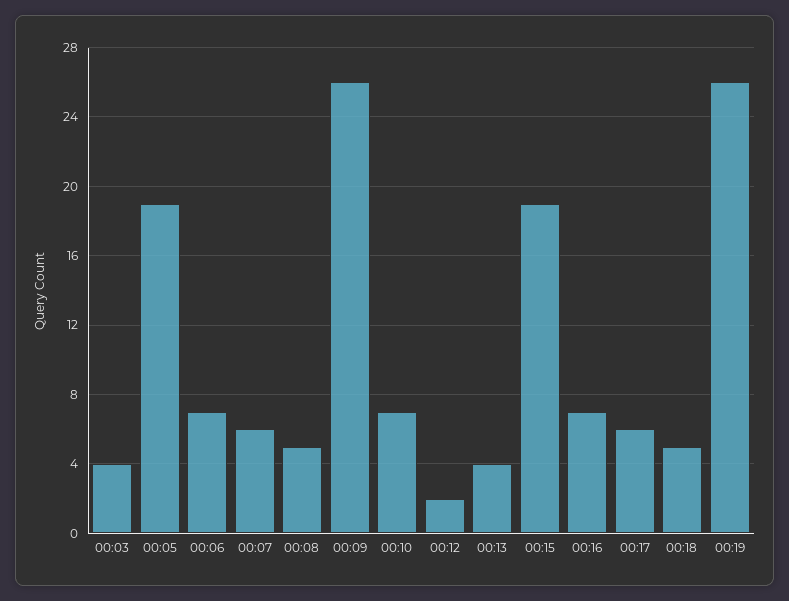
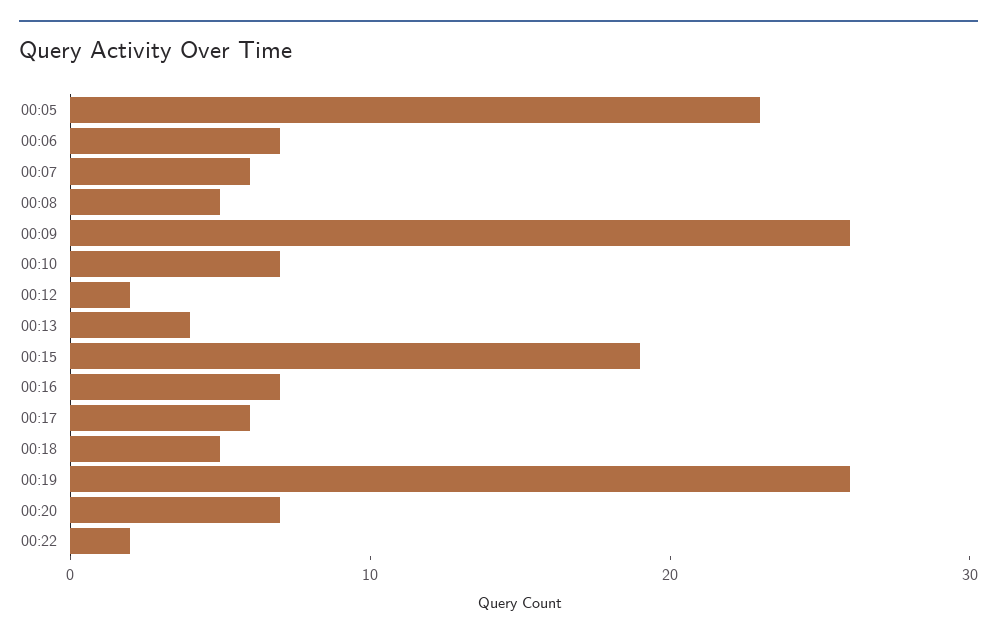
00:03: 4 -> none
00:05: 19 -> 23
00:20: none -> 7
00:22: none -> 2

